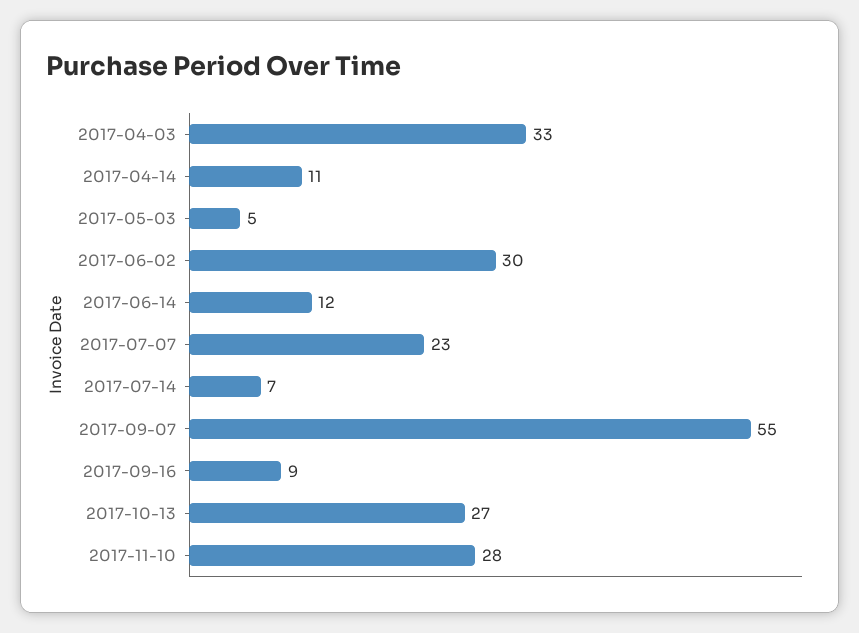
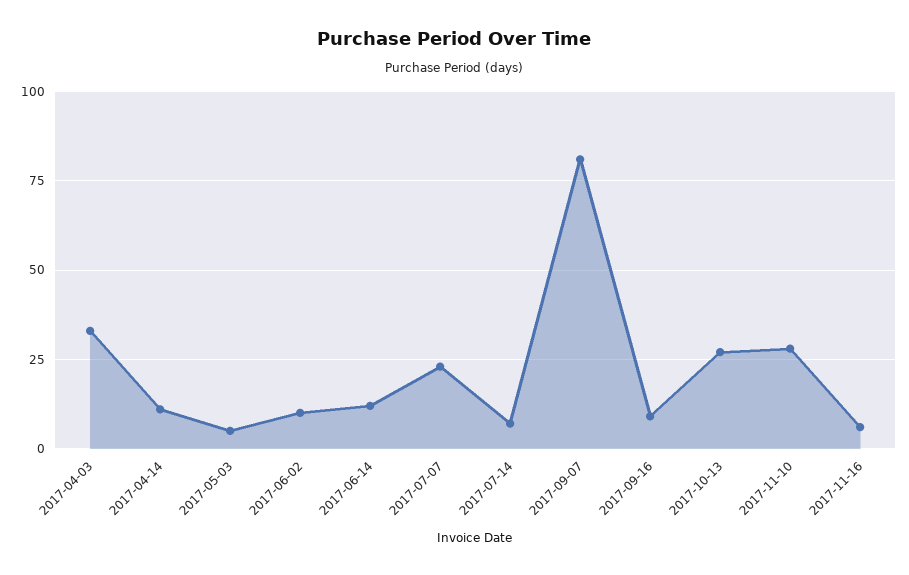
2017-06-02: 30 -> 10
2017-09-07: 55 -> 80
2017-11-16: none -> 5

